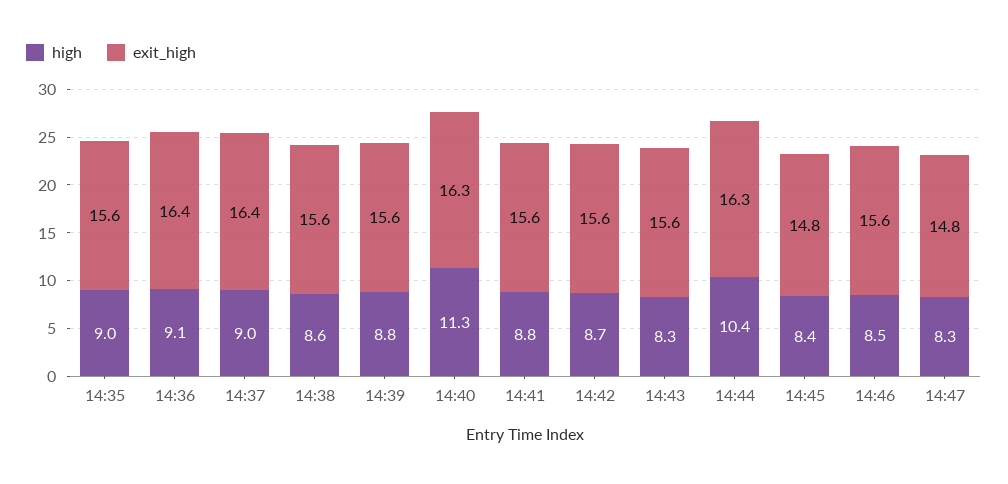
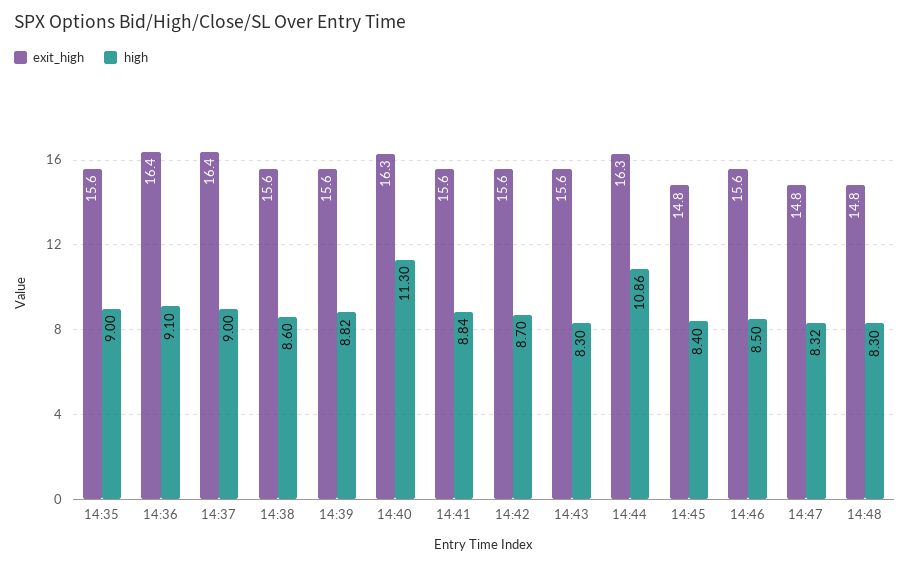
high, 14:44: 10.4 -> 10.86
exit_high, 14:48: none -> 14.8
high, 14:48: none -> 8.3

